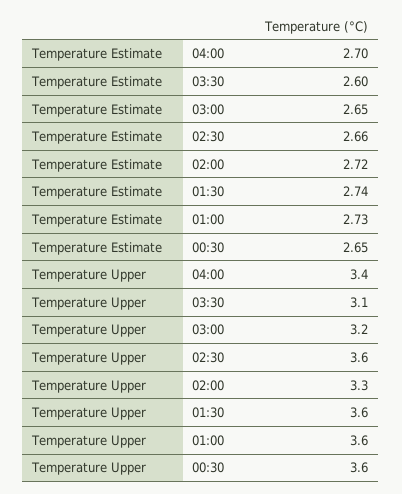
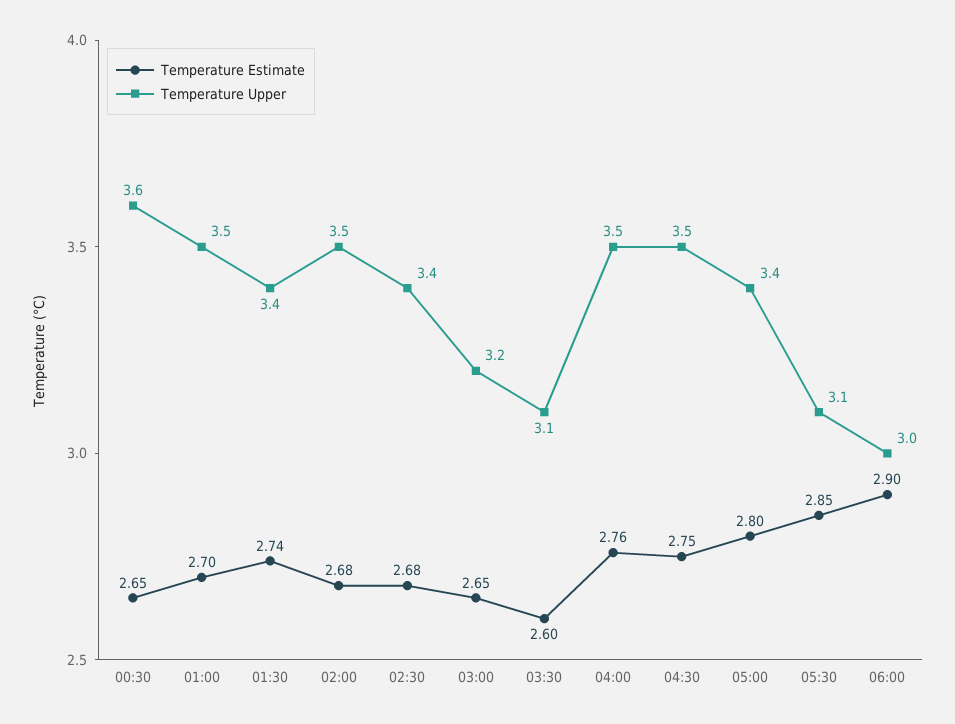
Temperature Estimate, 04:00: 2.7 -> 2.76
Temperature Estimate, 02:30: 2.66 -> 2.68
Temperature Estimate, 02:00: 2.72 -> 2.68
Temperature Estimate, 01:00: 2.73 -> 2.7
Temperature Upper, 04:00: 3.4 -> 3.5
Temperature Upper, 02:30: 3.6 -> 3.4
Temperature Upper, 02:00: 3.3 -> 3.5
Temperature Upper, 01:30: 3.6 -> 3.4
Temperature Upper, 01:00: 3.6 -> 3.5
Temperature Estimate, 04:30: none -> 2.75
Temperature Upper, 04:30: none -> 3.5
Temperature Estimate, 05:00: none -> 2.8
Temperature Upper, 05:00: none -> 3.4
Temperature Estimate, 05:30: none -> 2.85
Temperature Upper, 05:30: none -> 3.1
Temperature Estimate, 06:00: none -> 2.9
Temperature Upper, 06:00: none -> 3

